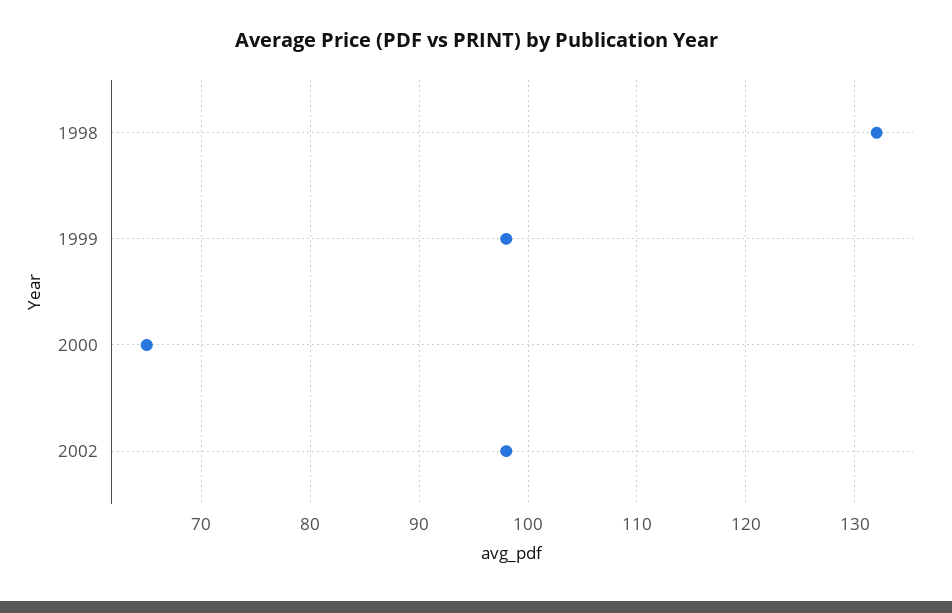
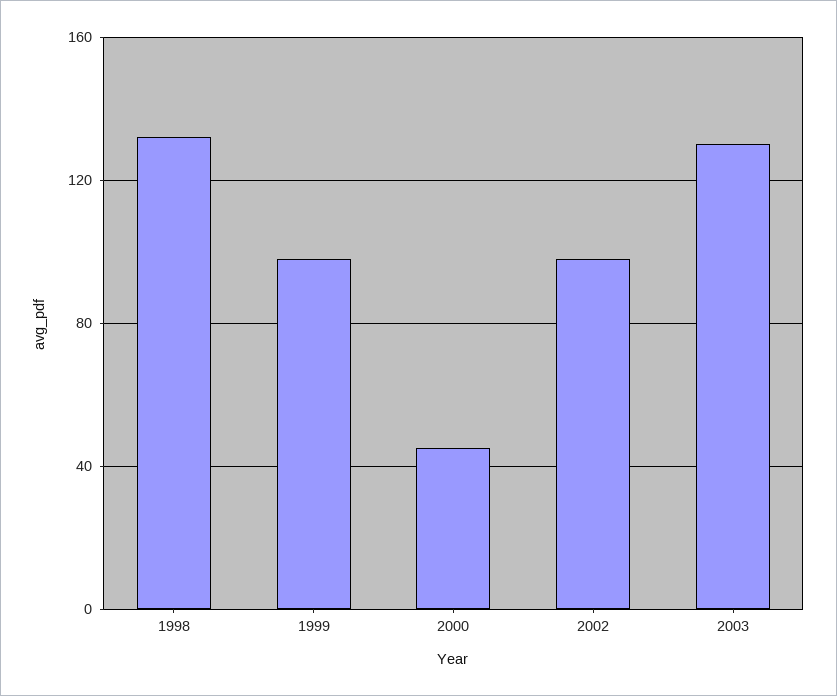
2000: 65 -> 45
2003: none -> 130

